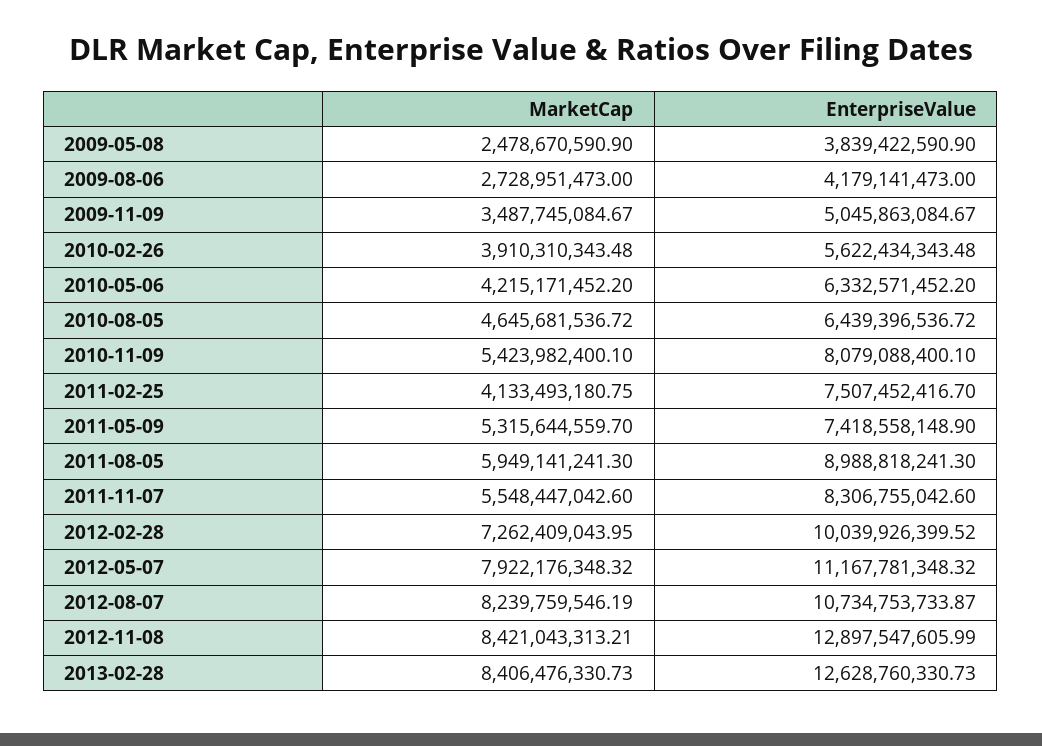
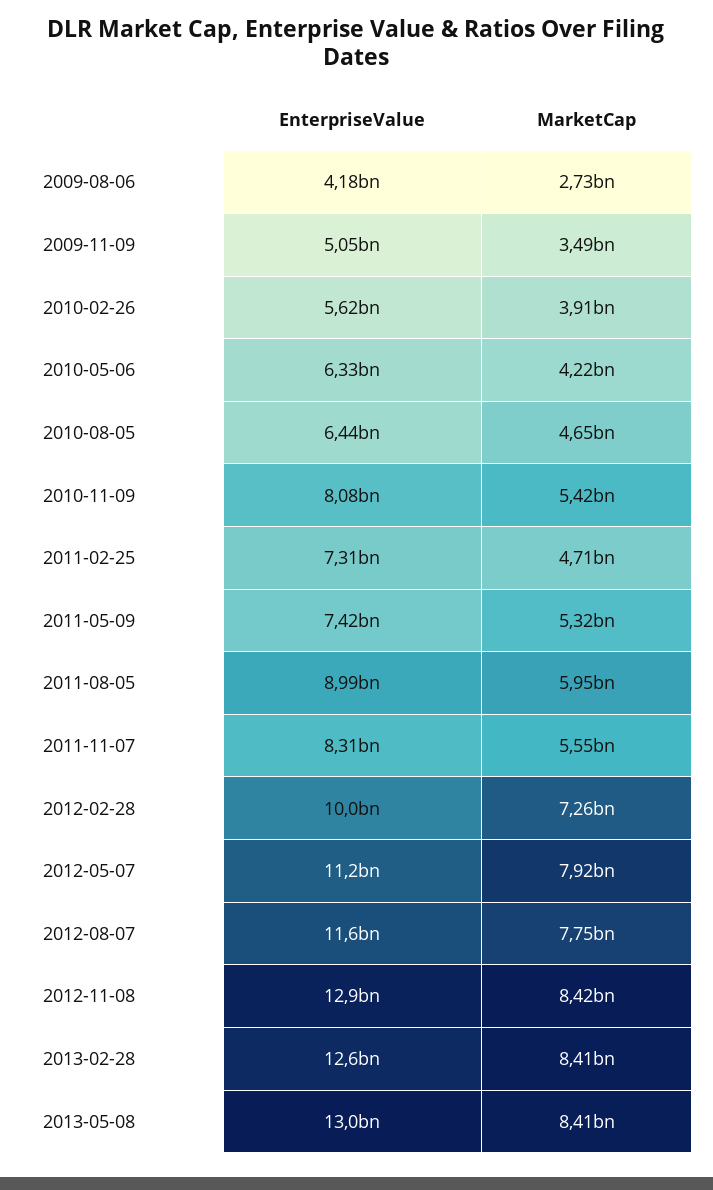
MarketCap, 2009-05-08: 2478670590.9 -> none
EnterpriseValue, 2009-05-08: 3839422590.9 -> none
MarketCap, 2011-02-25: 4133493180.75 -> 4710000000
EnterpriseValue, 2011-02-25: 7507452416.7 -> 7310000000
MarketCap, 2012-08-07: 8239759546.19 -> 7750000000
EnterpriseValue, 2012-08-07: 10734753733.87 -> 11600000000
EnterpriseValue, 2013-05-08: none -> 13000000000
MarketCap, 2013-05-08: none -> 8410000000

